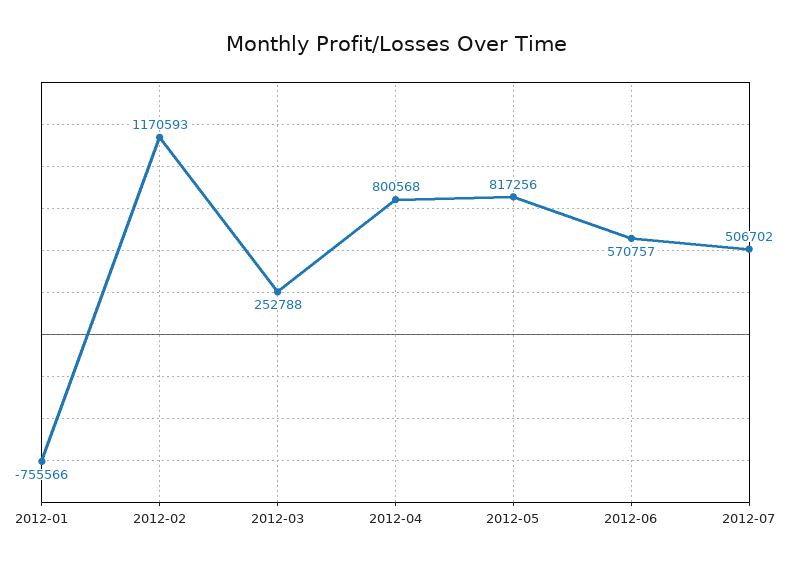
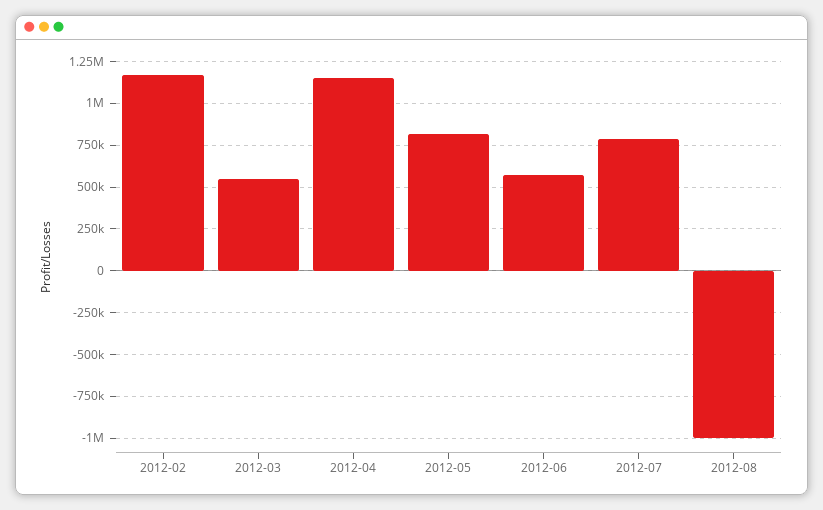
2012-01: -755566 -> none
2012-03: 252788 -> 550000
2012-04: 800568 -> 1150000
2012-07: 506702 -> 800000
2012-08: none -> -1000000

